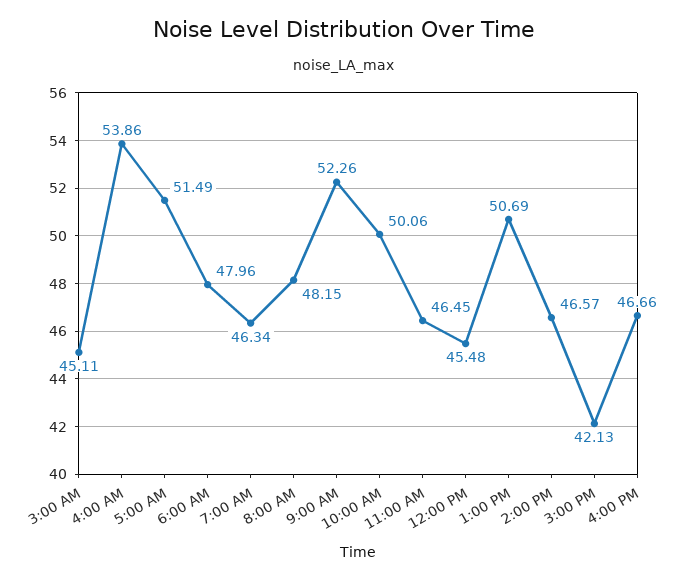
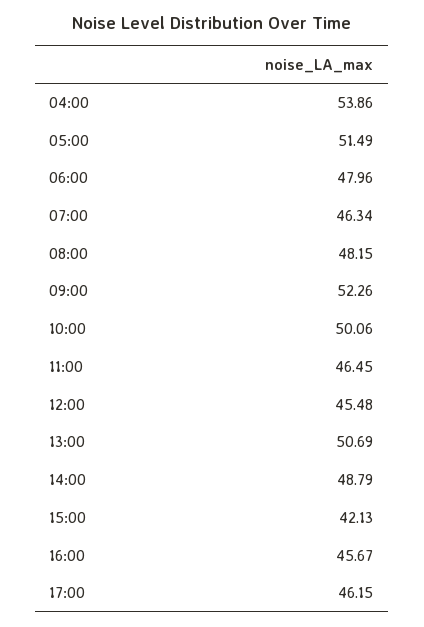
3:00 AM: 45.11 -> none
2:00 PM: 46.57 -> 48.79
4:00 PM: 46.66 -> 45.67
17:00: none -> 46.15

